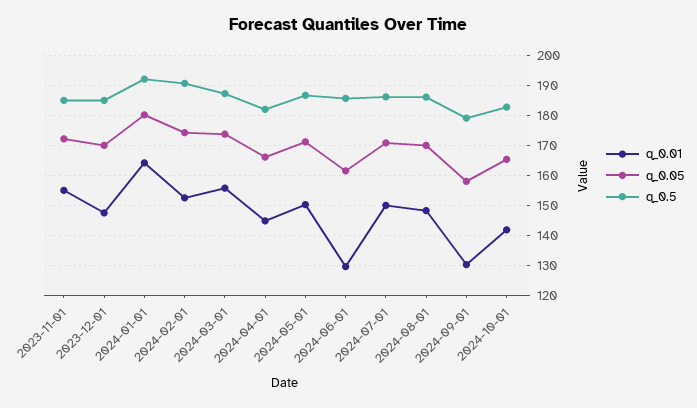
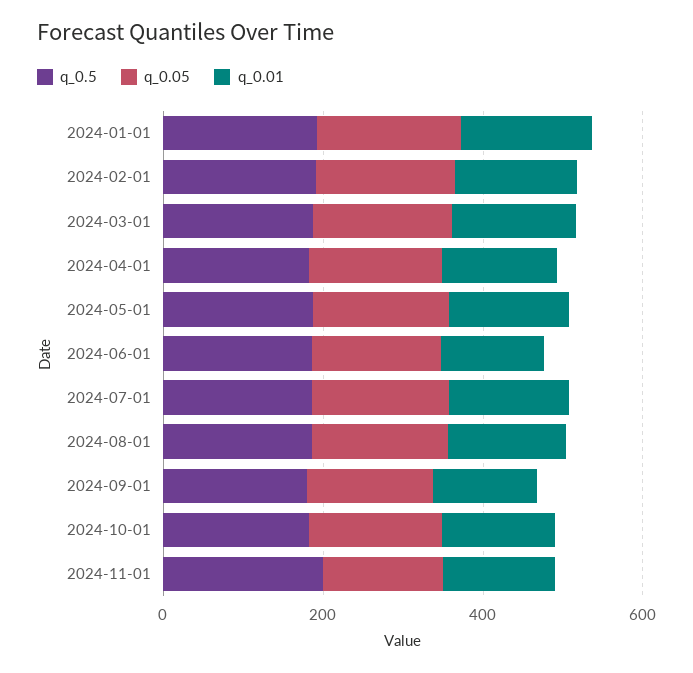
q_0.01, 2023-11-01: 155 -> none
q_0.05, 2023-11-01: 172.5 -> none
q_0.5, 2023-11-01: 185 -> none
q_0.01, 2023-12-01: 147.5 -> none
q_0.05, 2023-12-01: 170 -> none
q_0.5, 2023-12-01: 185 -> none
q_0.5, 2024-11-01: none -> 200
q_0.05, 2024-11-01: none -> 150
q_0.01, 2024-11-01: none -> 150

